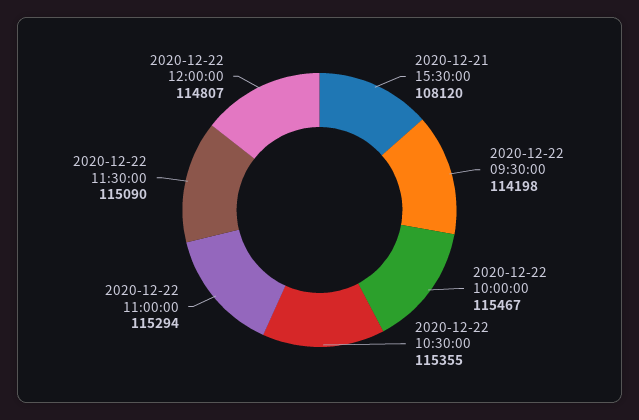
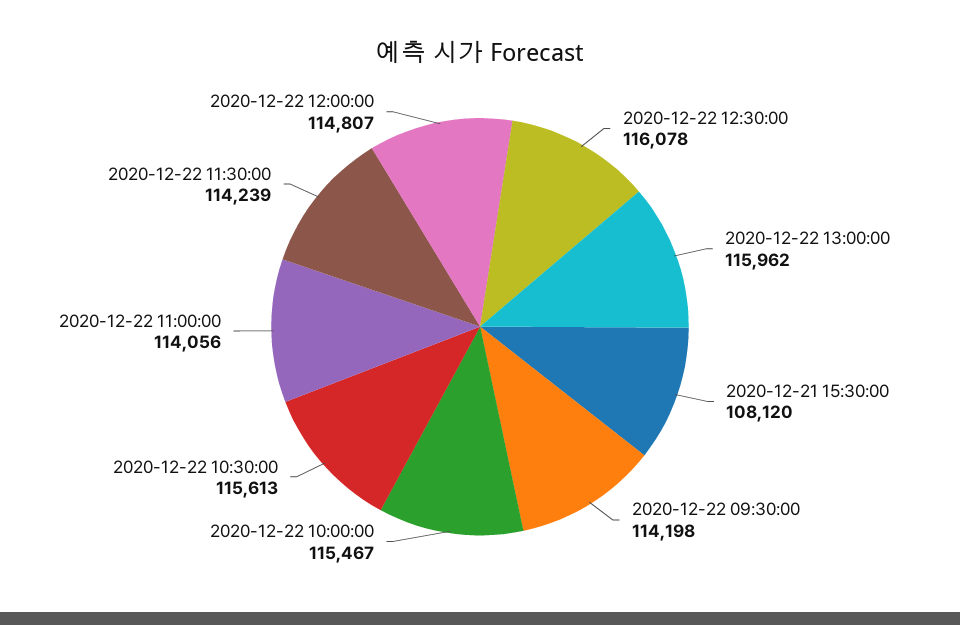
2020-12-22 10:30:00: 115355 -> 115613
2020-12-22 11:00:00: 115294 -> 114056
2020-12-22 11:30:00: 115090 -> 114239
2020-12-22 12:30:00: none -> 116078
2020-12-22 13:00:00: none -> 115962

